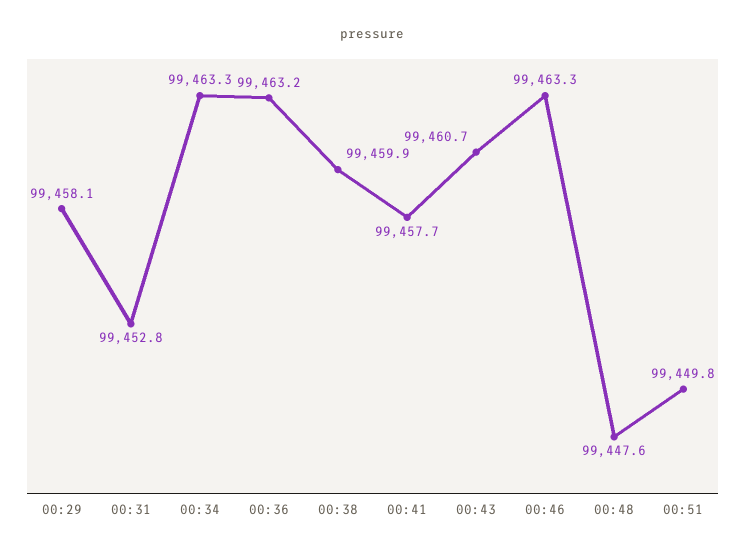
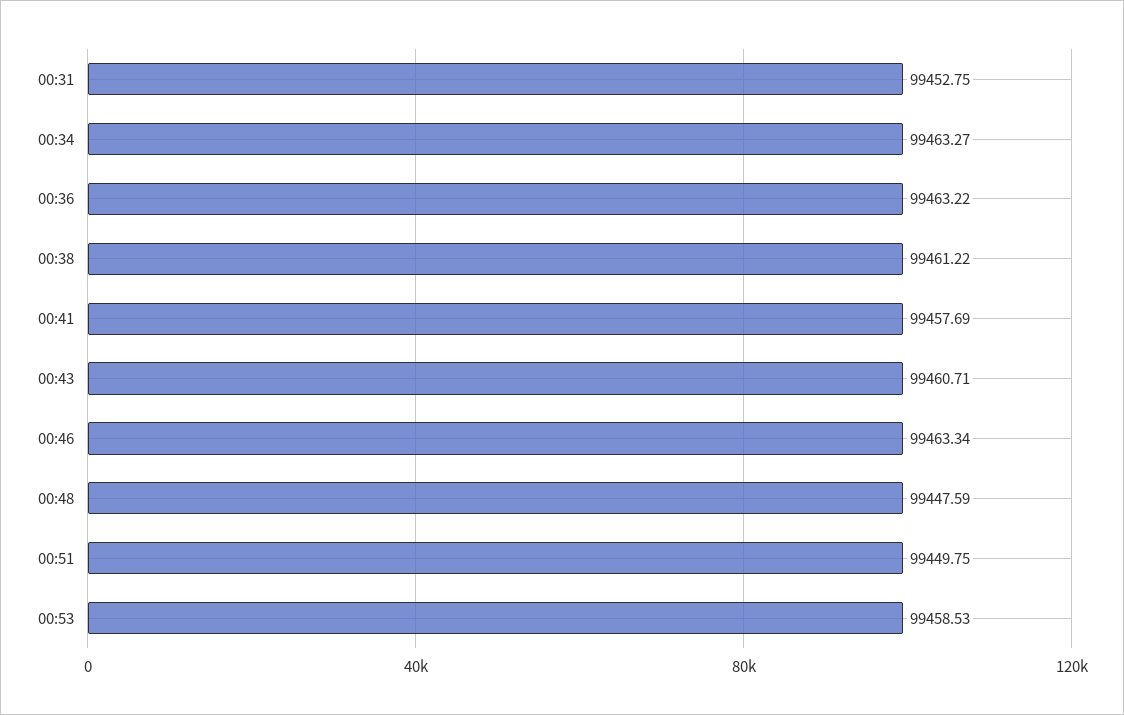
00:29: 99458.1 -> none
00:38: 99459.9 -> 99461.22
00:53: none -> 99458.53

